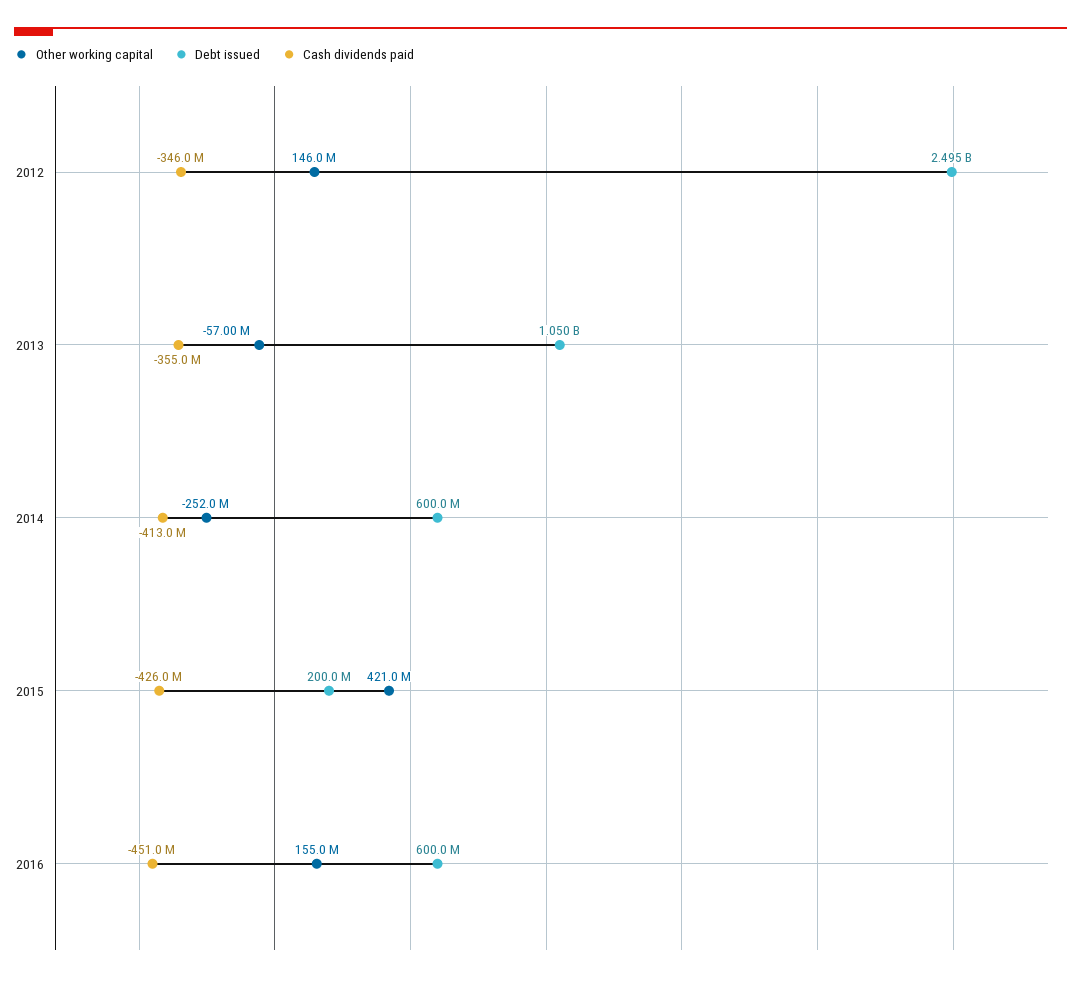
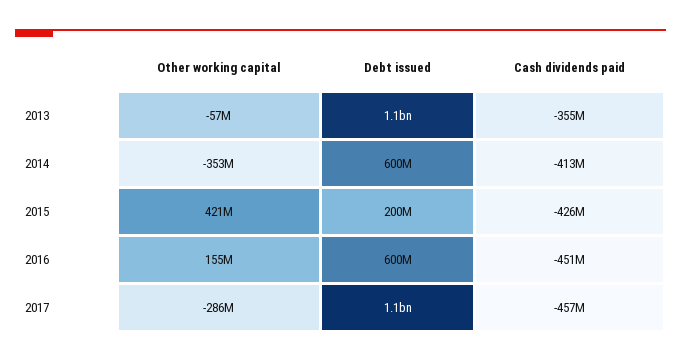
Other working capital, 2012: 146000000 -> none
Debt issued, 2012: 2495000000 -> none
Cash dividends paid, 2012: -346000000 -> none
Other working capital, 2014: -252000000 -> -353000000
Other working capital, 2017: none -> -286000000
Debt issued, 2017: none -> 1100000000
Cash dividends paid, 2017: none -> -457000000

